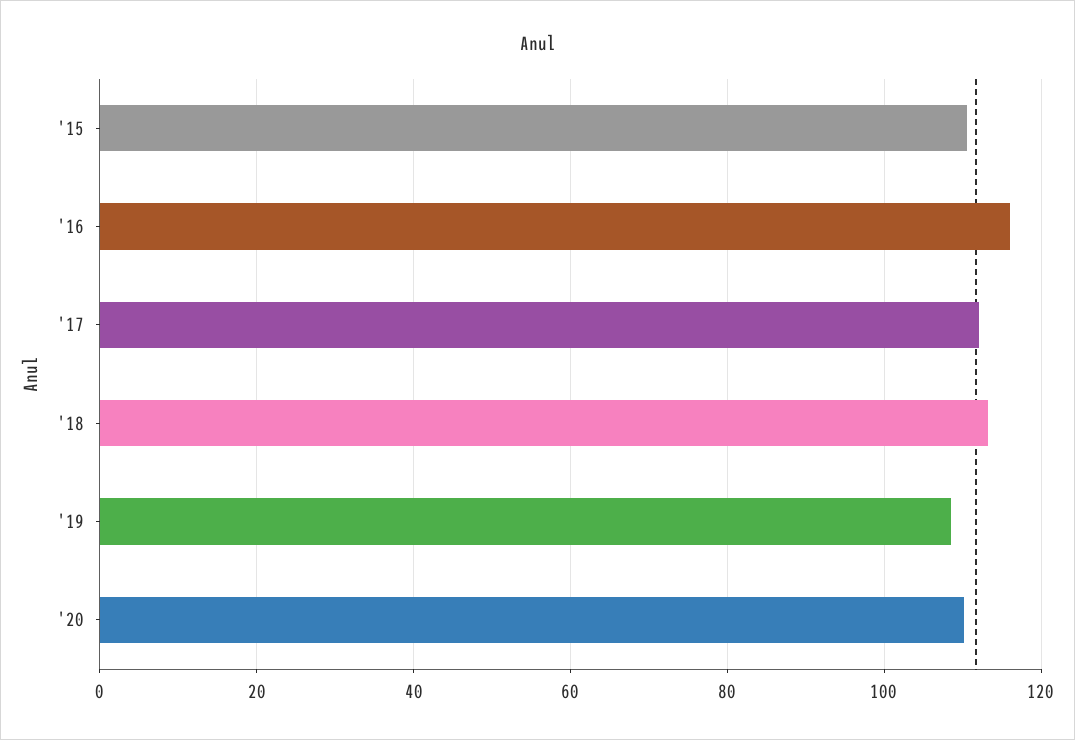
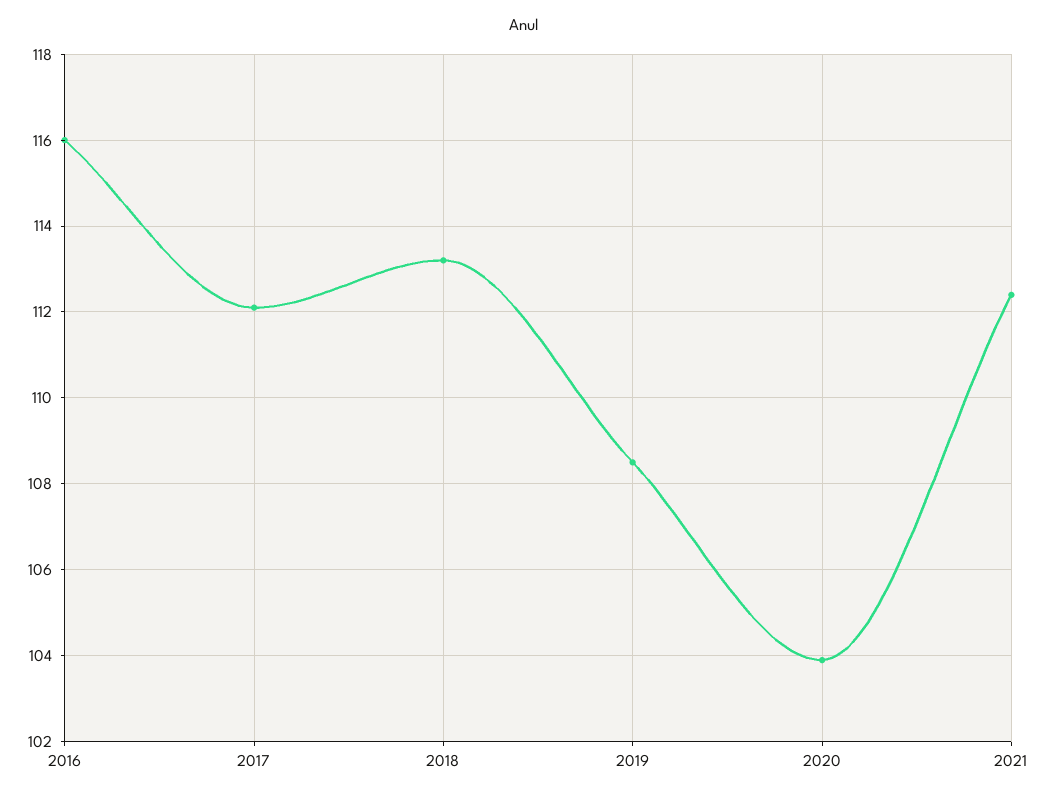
'15: 110 -> none
'20: 110 -> 104
2021: none -> 112.5

